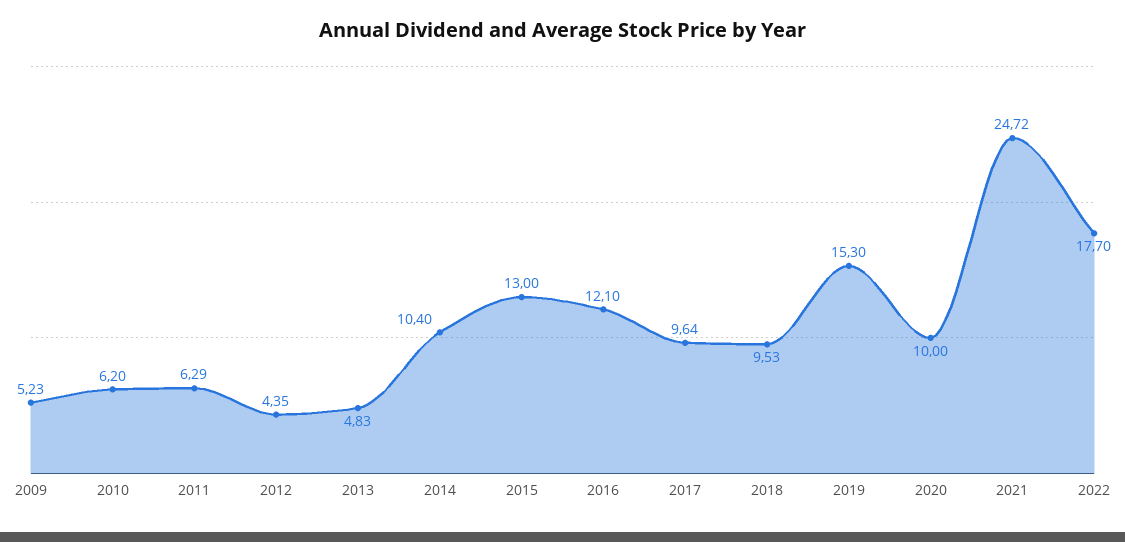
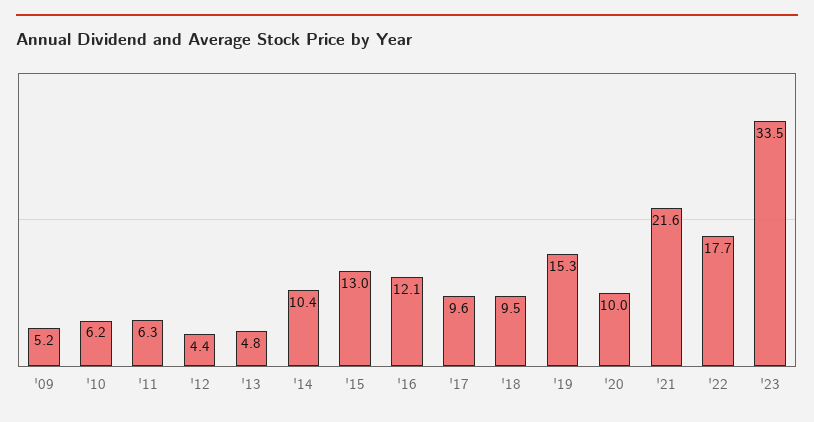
2021: 24.72 -> 21.6
'23: none -> 33.5

